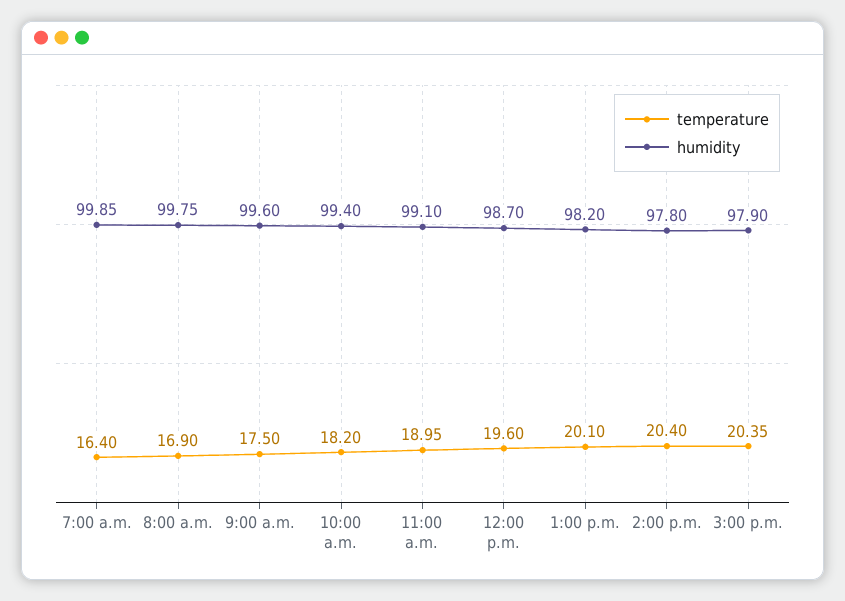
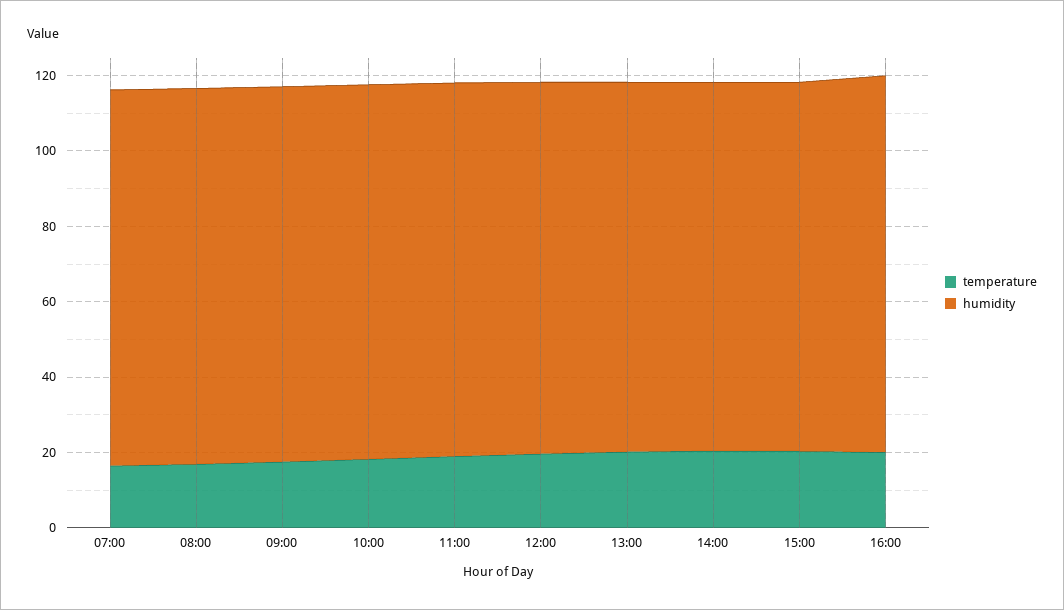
temperature, 16:00: none -> 20
humidity, 16:00: none -> 100

